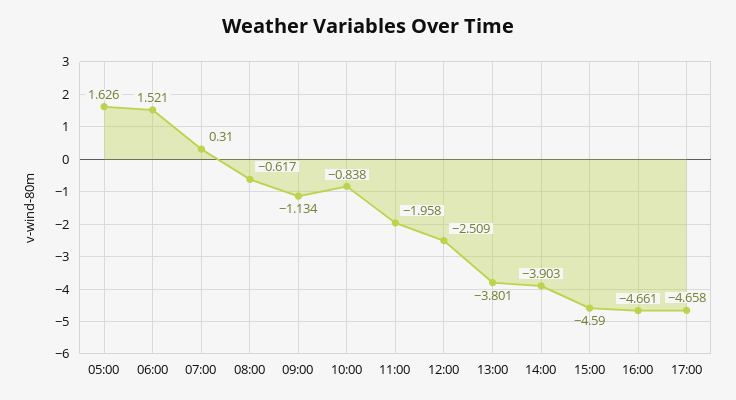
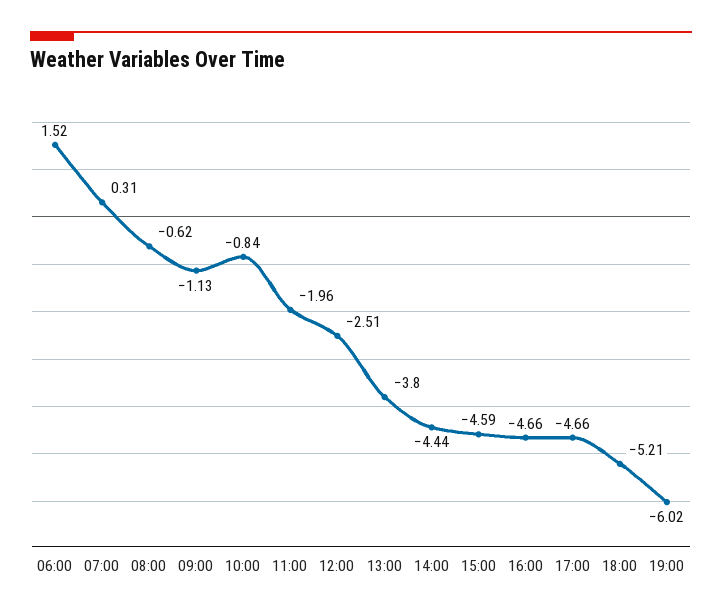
05:00: 1.626 -> none
14:00: -3.903 -> -4.44
18:00: none -> -5.21
19:00: none -> -6.02

